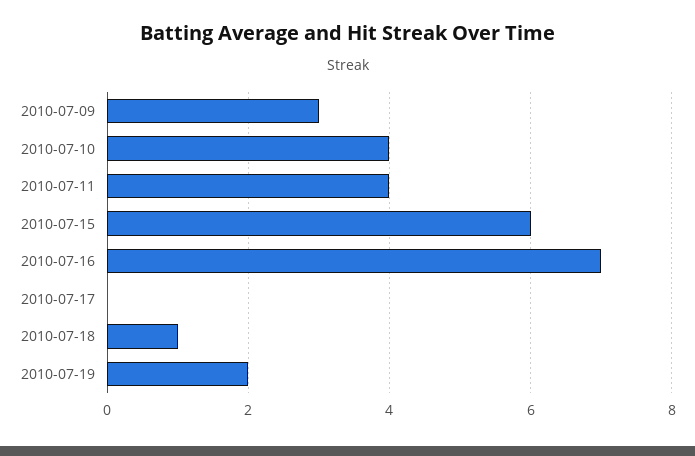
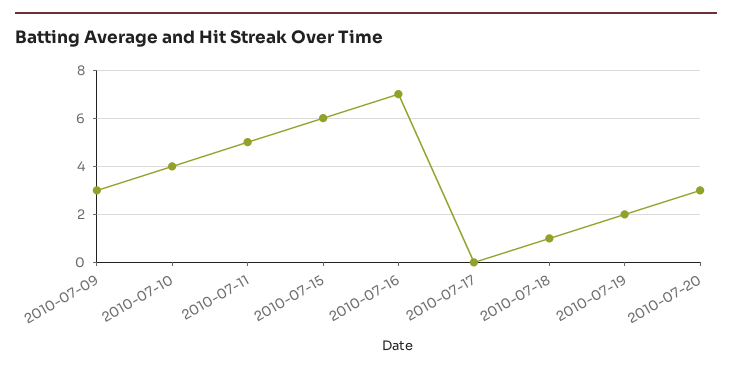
2010-07-11: 4 -> 5
2010-07-20: none -> 3

